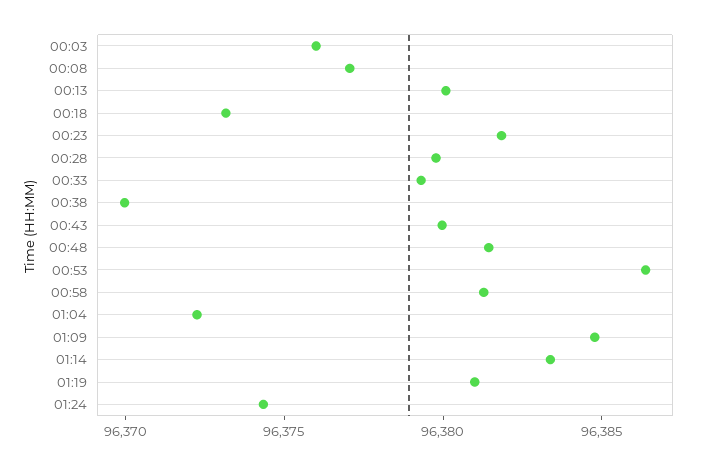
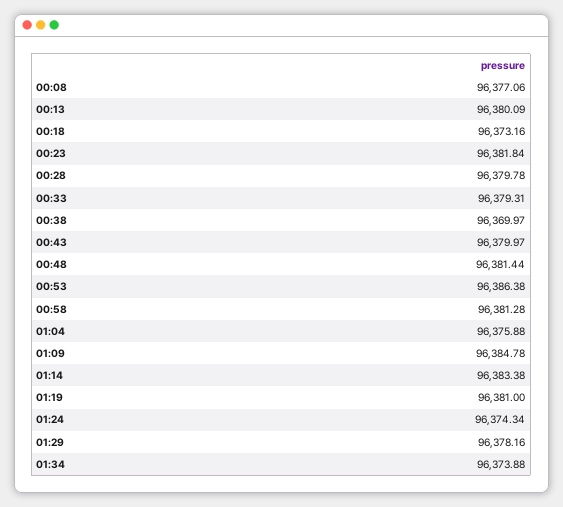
00:03: 96376 -> none
01:04: 96372 -> 96375.88
01:29: none -> 96378.16
01:34: none -> 96373.88

